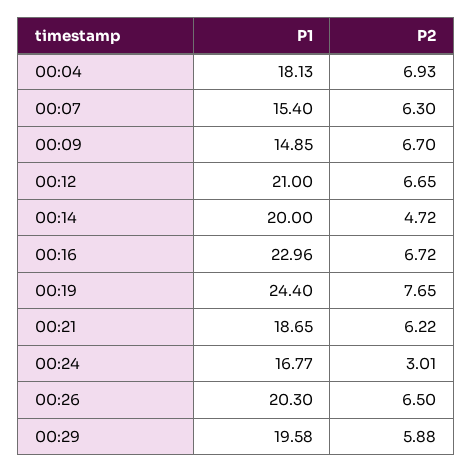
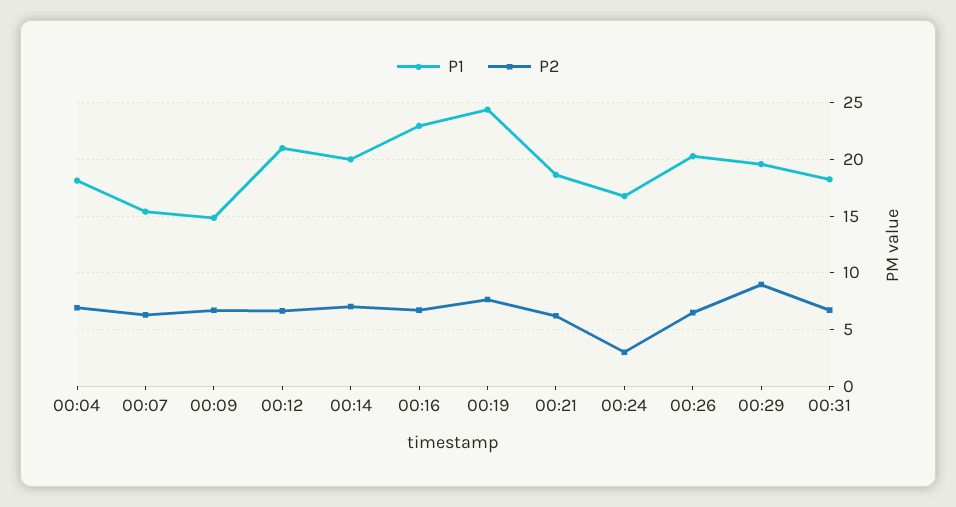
P2, 00:14: 4.72 -> 7
P2, 00:29: 5.88 -> 9
P1, 00:31: none -> 18
P2, 00:31: none -> 7

